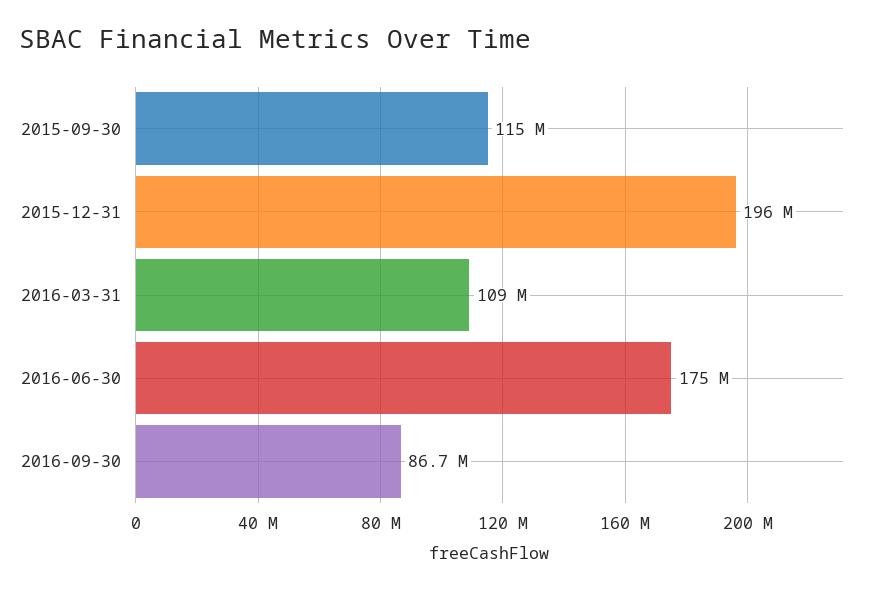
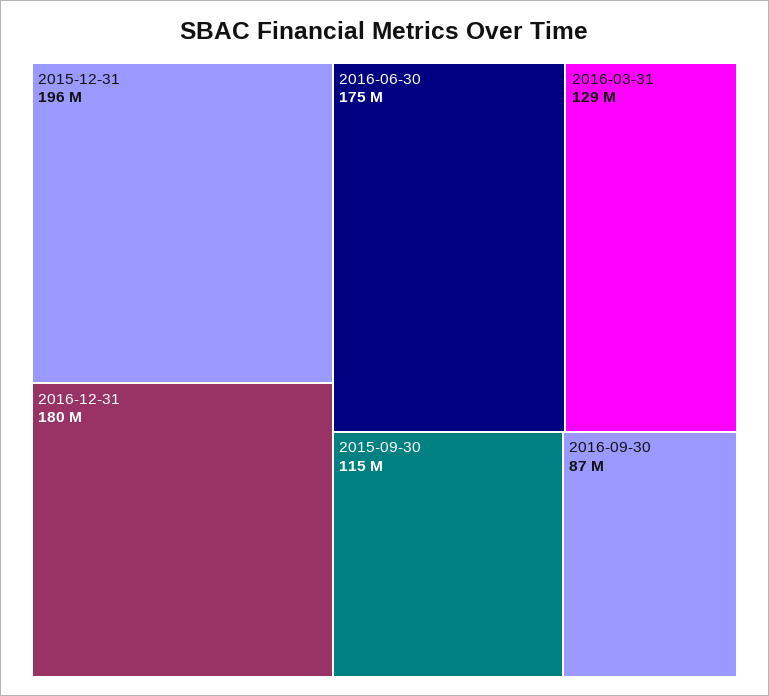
2016-03-31: 109000000 -> 129000000
2016-12-31: none -> 180000000

